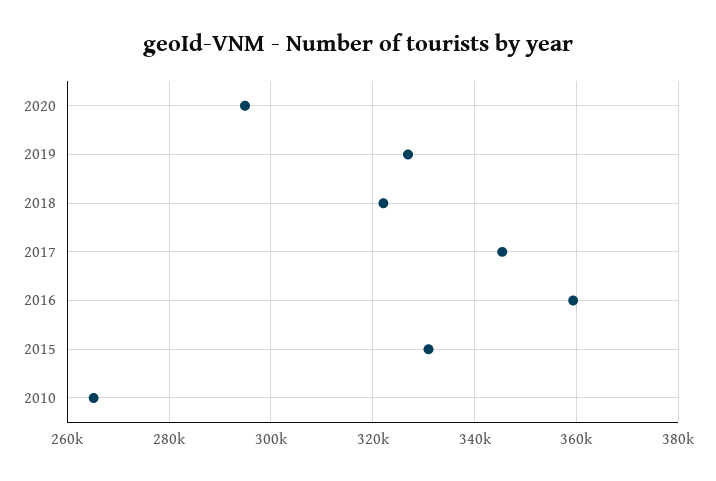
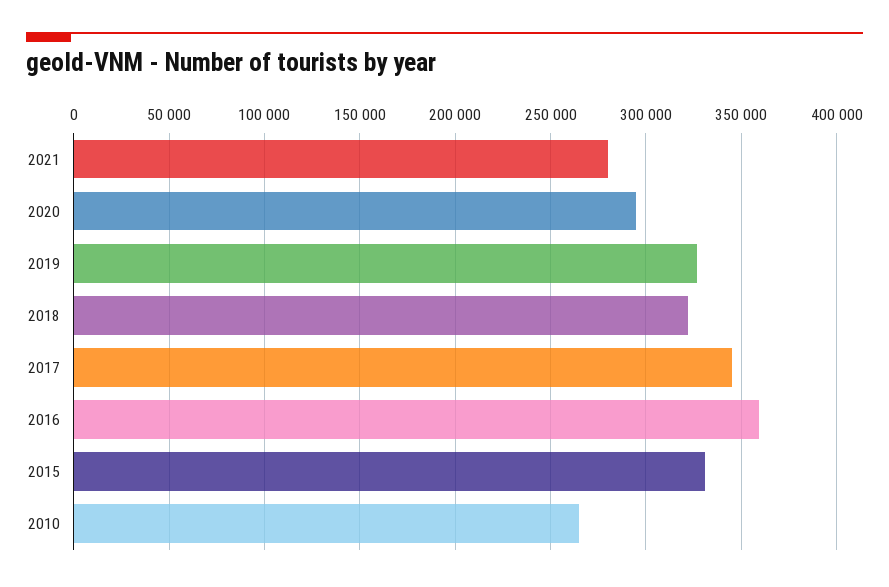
2021: none -> 280000

